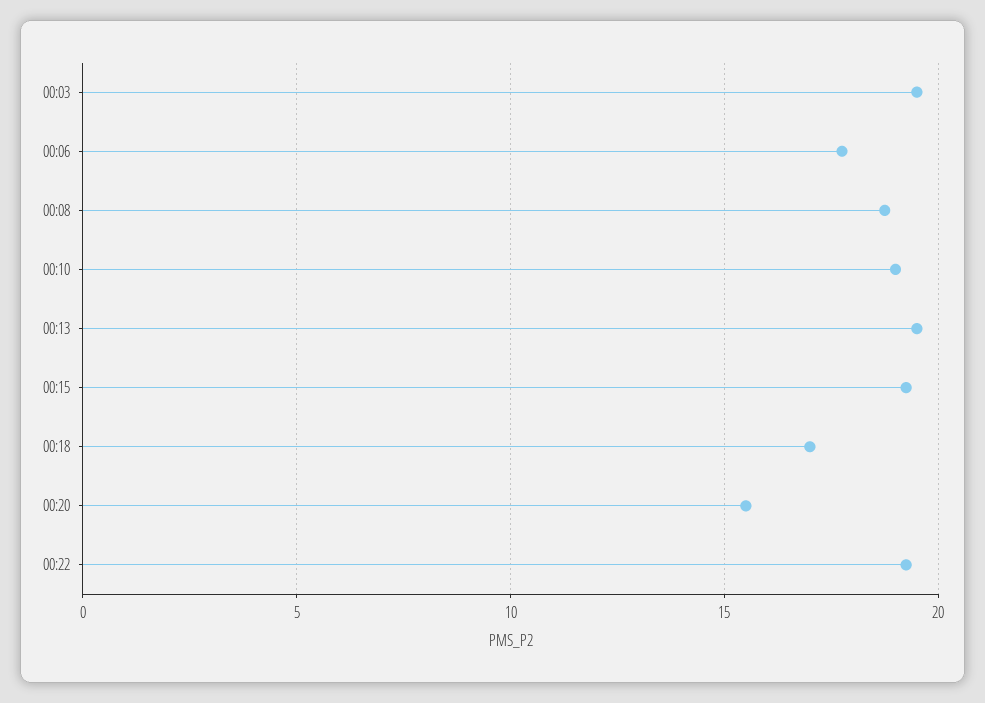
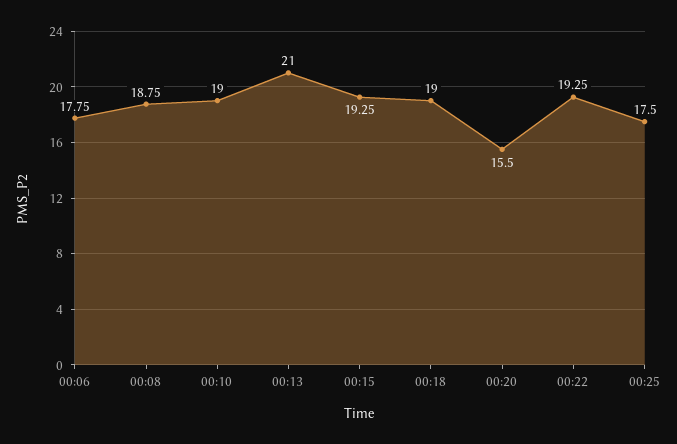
00:03: 19.5 -> none
00:13: 19.5 -> 21
00:18: 17 -> 19
00:25: none -> 17.5

